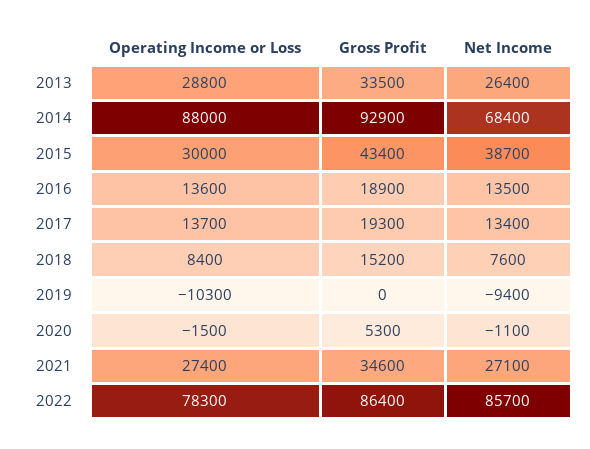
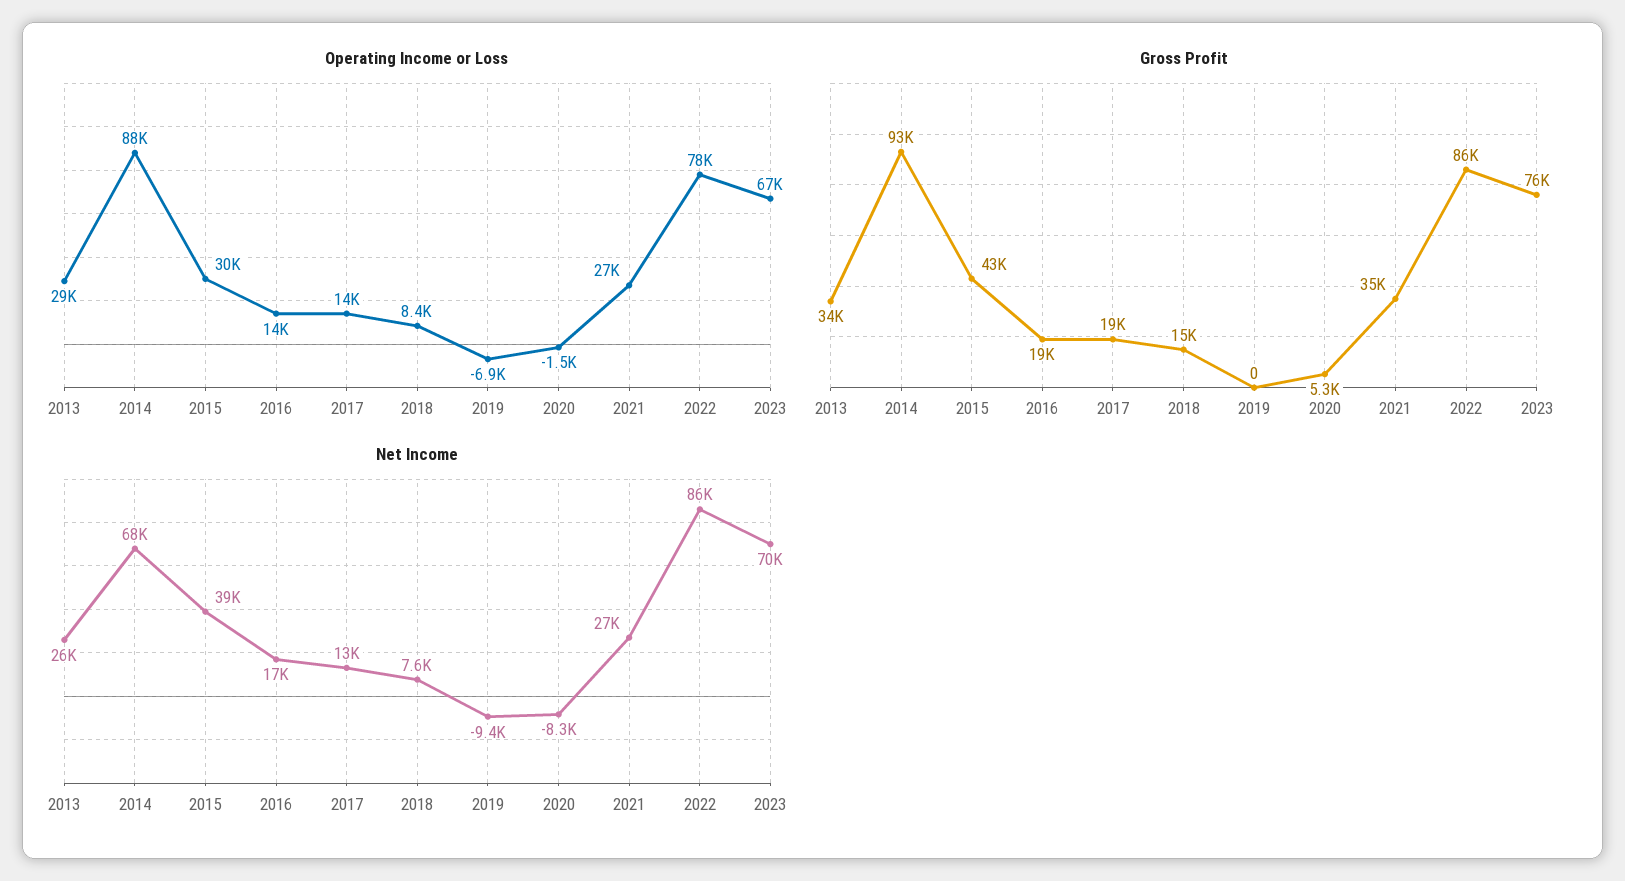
Net Income, 2016: 13500 -> 17000
Operating Income or Loss, 2019: -10300 -> -6900
Net Income, 2020: -1100 -> -8300
Operating Income or Loss, 2023: none -> 67000
Gross Profit, 2023: none -> 76000
Net Income, 2023: none -> 70000

